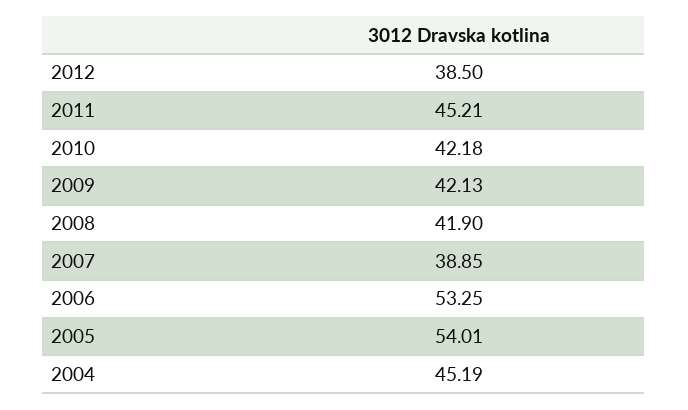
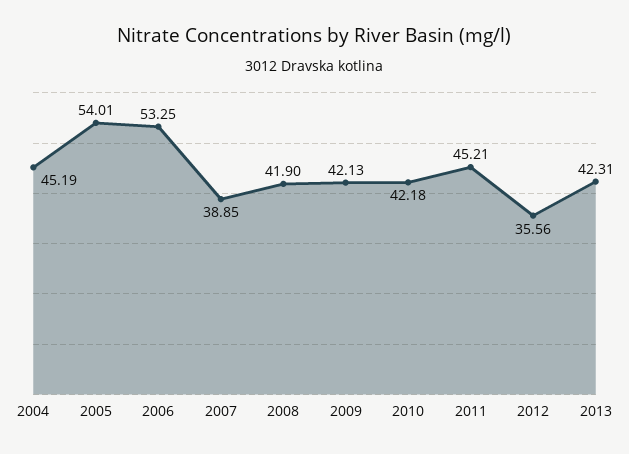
2012: 38.5 -> 35.56
2013: none -> 42.31

